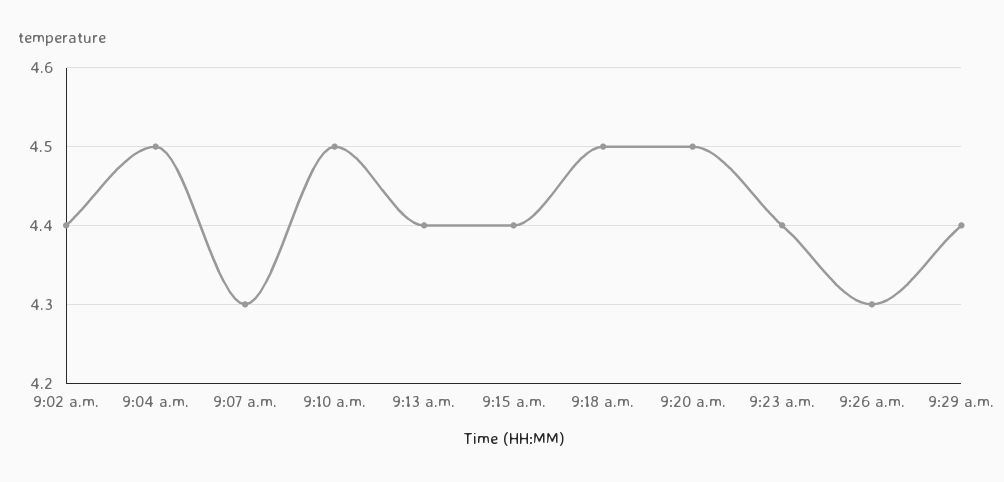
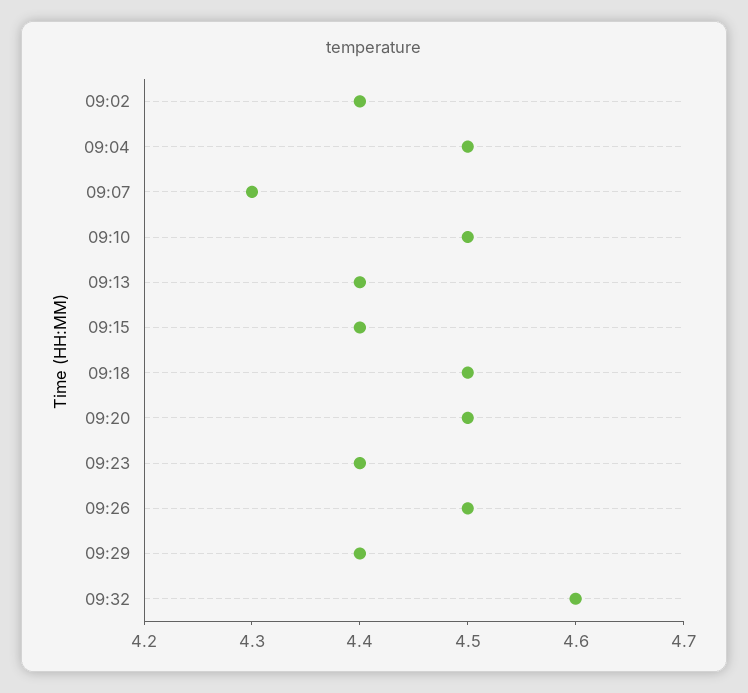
9:26 a.m.: 4.3 -> 4.5
09:32: none -> 4.6

